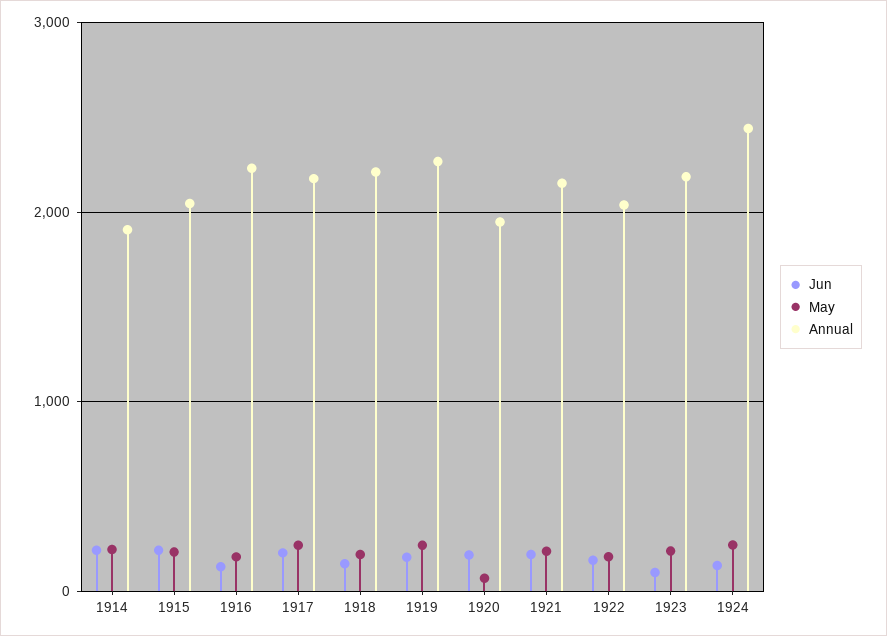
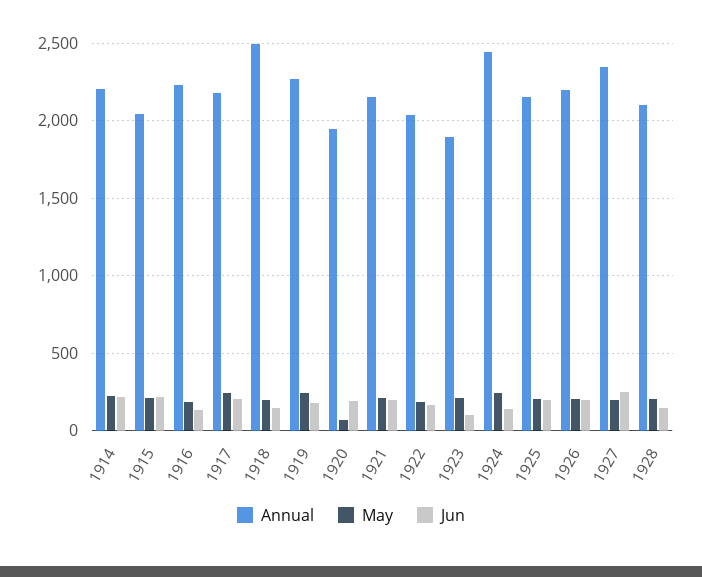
Annual, 1914: 1900 -> 2200
Annual, 1918: 2200 -> 2500
Annual, 1923: 2200 -> 1900
Annual, 1925: none -> 2150
May, 1925: none -> 200
Jun, 1925: none -> 200
Annual, 1926: none -> 2200
May, 1926: none -> 200
Jun, 1926: none -> 200
Annual, 1927: none -> 2350
May, 1927: none -> 200
Jun, 1927: none -> 250
Annual, 1928: none -> 2100
May, 1928: none -> 200
Jun, 1928: none -> 150

